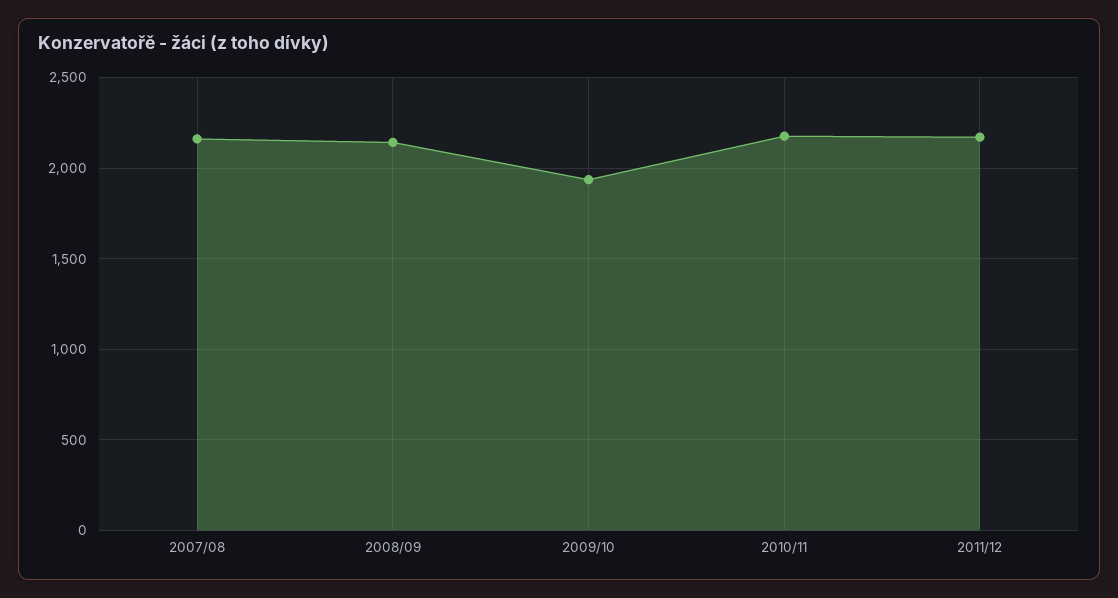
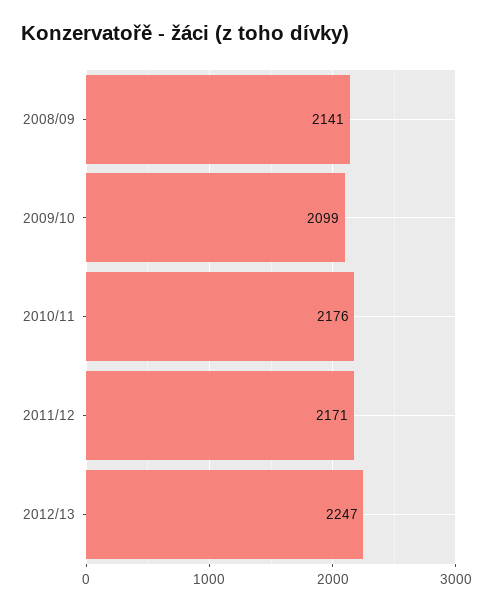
2007/08: 2150 -> none
2009/10: 1950 -> 2099
2012/13: none -> 2247

